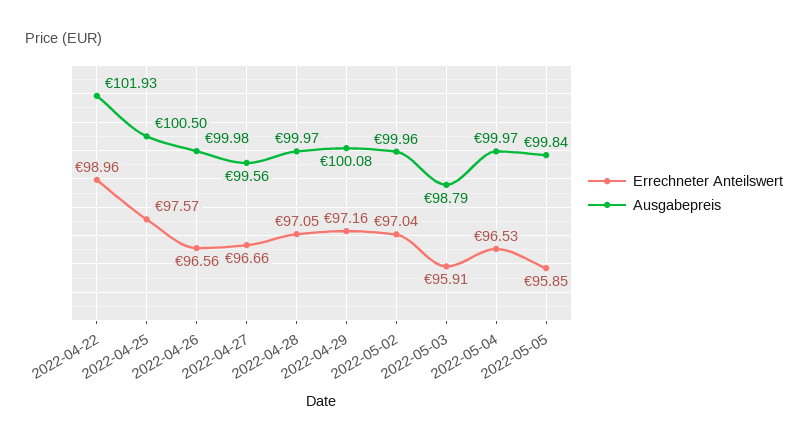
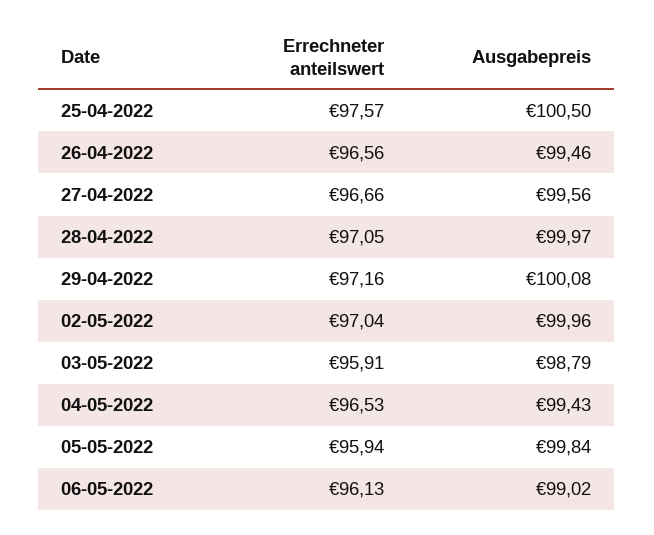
Errechneter Anteilswert, 2022-04-22: 98.96 -> none
Ausgabepreis, 2022-04-22: 101.93 -> none
Ausgabepreis, 2022-04-26: 99.98 -> 99.46
Ausgabepreis, 2022-05-04: 99.97 -> 99.43
Errechneter Anteilswert, 2022-05-05: 95.85 -> 95.94
Errechneter Anteilswert, 06-05-2022: none -> 96.13
Ausgabepreis, 06-05-2022: none -> 99.02

